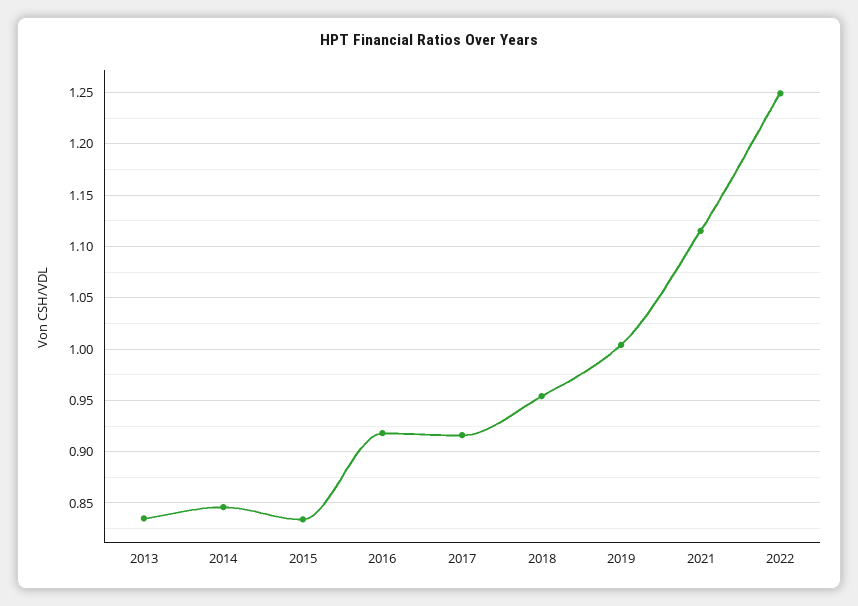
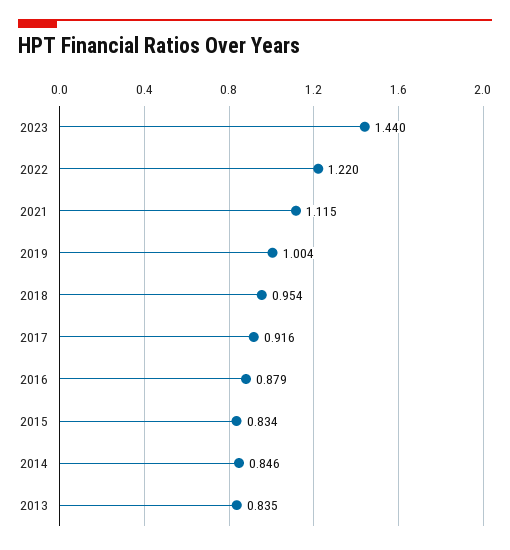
2016: 0.92 -> 0.879
2022: 1.25 -> 1.22
2023: none -> 1.44

